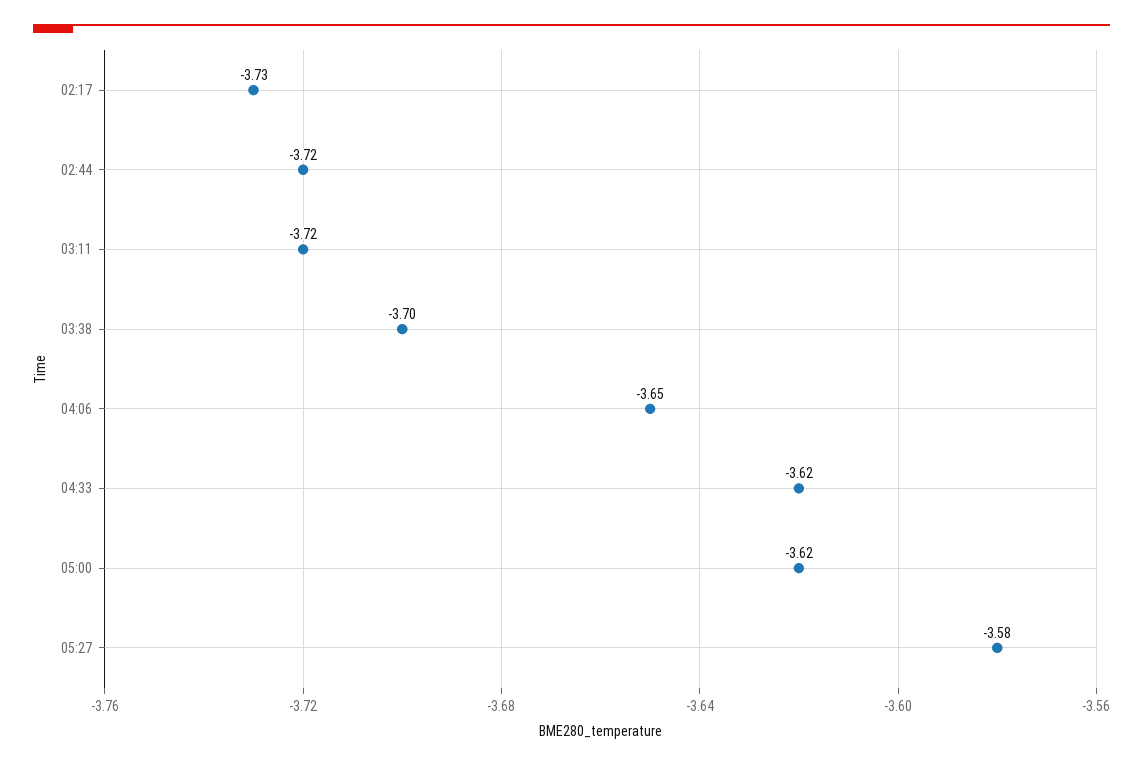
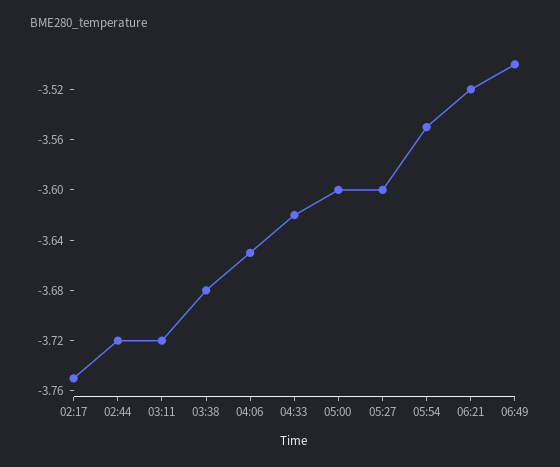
02:17: -3.73 -> -3.75
03:38: -3.7 -> -3.68
05:00: -3.62 -> -3.6
05:27: -3.58 -> -3.6
05:54: none -> -3.55
06:21: none -> -3.52
06:49: none -> -3.5

